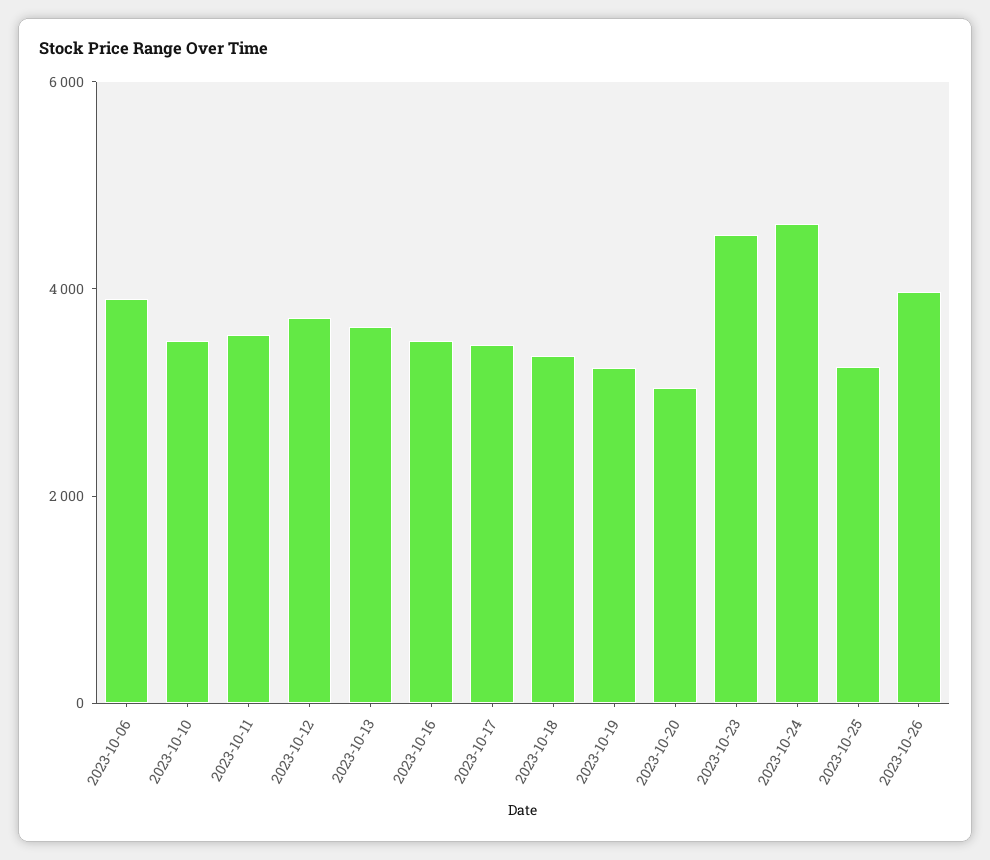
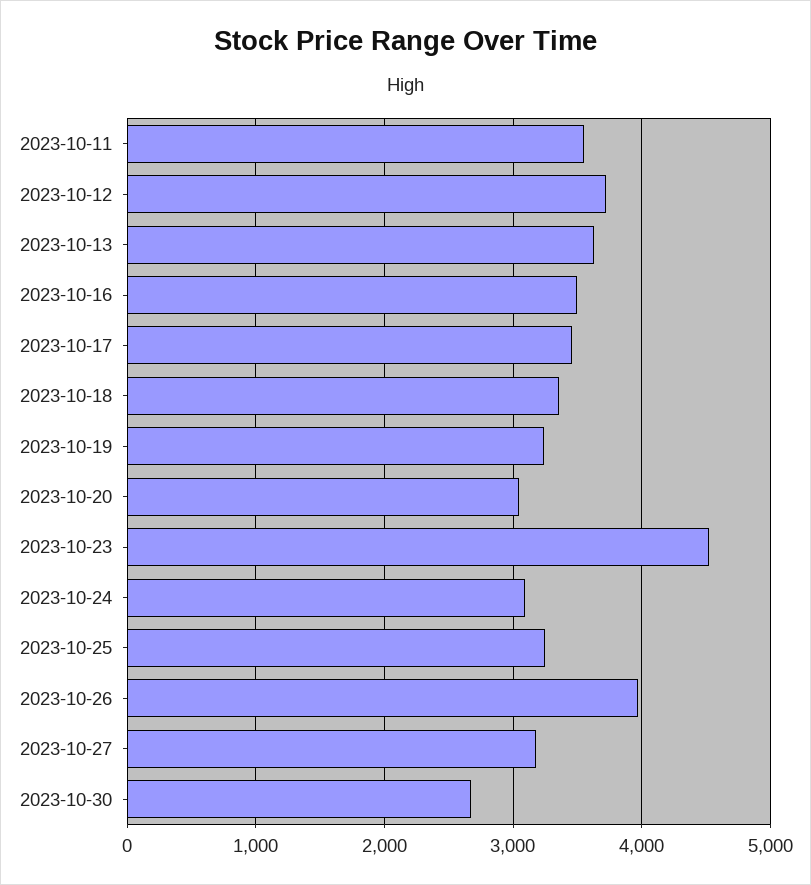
2023-10-06: 4000 -> none
2023-10-10: 3500 -> none
2023-10-24: 4500 -> 3100
2023-10-27: none -> 3200
2023-10-30: none -> 2700

